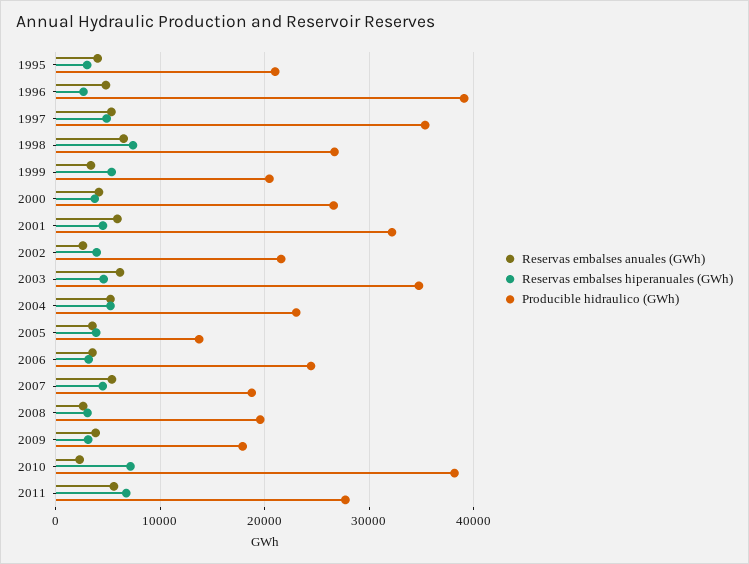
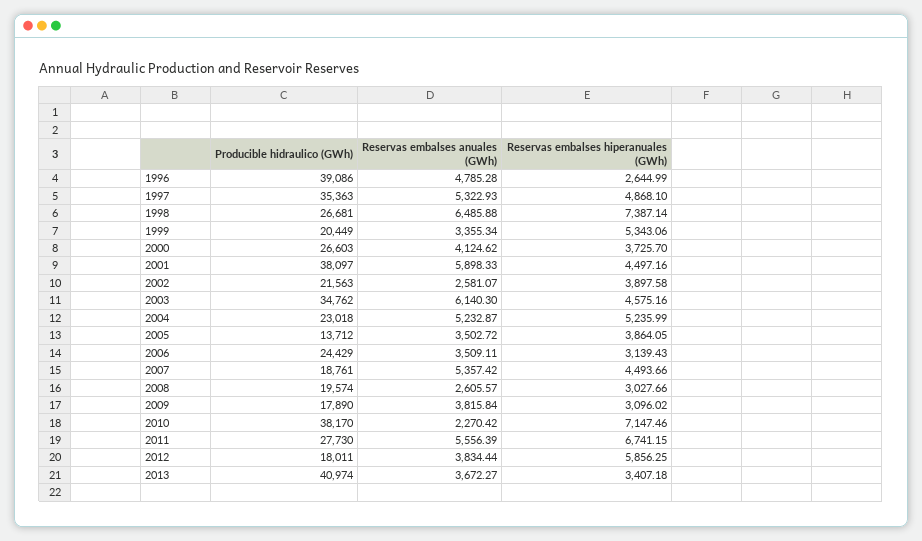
Reservas embalses anuales (GWh), 1995: 4000 -> none
Reservas embalses hiperanuales (GWh), 1995: 3000 -> none
Producible hidraulico (GWh), 1995: 21000 -> none
Producible hidraulico (GWh), 2001: 32000 -> 38097
Producible hidraulico (GWh), 2012: none -> 18011
Reservas embalses anuales (GWh), 2012: none -> 3834.44
Reservas embalses hiperanuales (GWh), 2012: none -> 5856.25
Producible hidraulico (GWh), 2013: none -> 40974
Reservas embalses anuales (GWh), 2013: none -> 3672.27
Reservas embalses hiperanuales (GWh), 2013: none -> 3407.18

